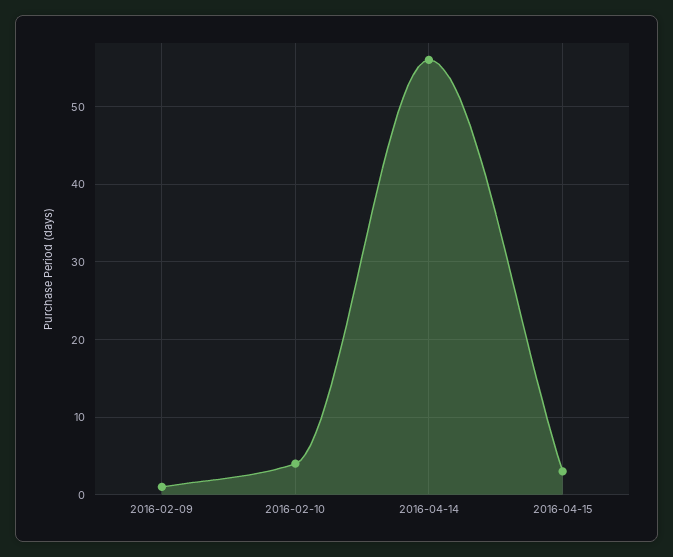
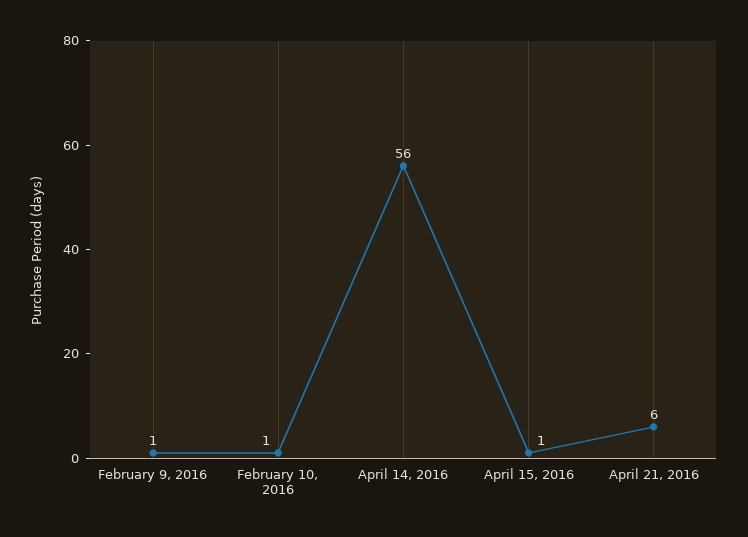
2016-02-10: 4 -> 1
2016-04-15: 3 -> 1
April 21, 2016: none -> 6

